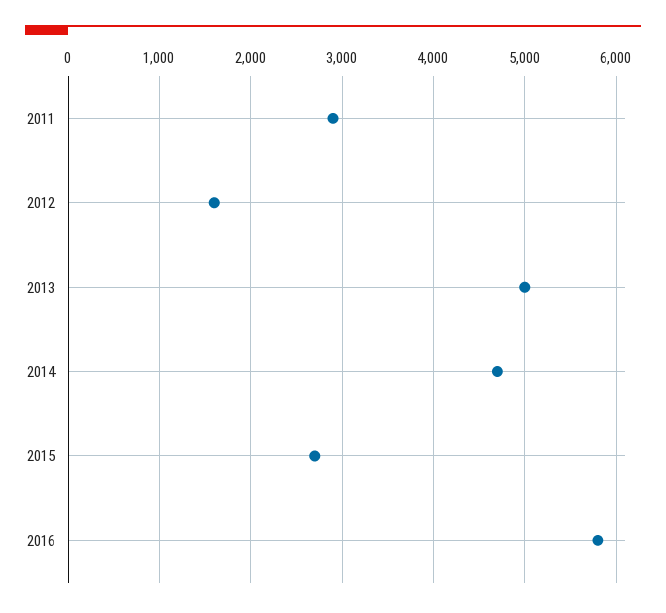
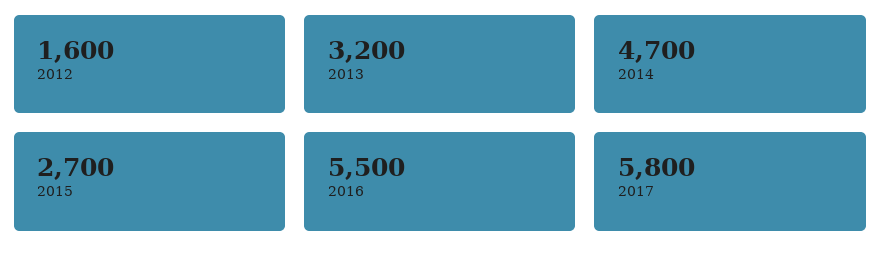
2011: 2900 -> none
2013: 5000 -> 3200
2016: 5800 -> 5500
2017: none -> 5800

